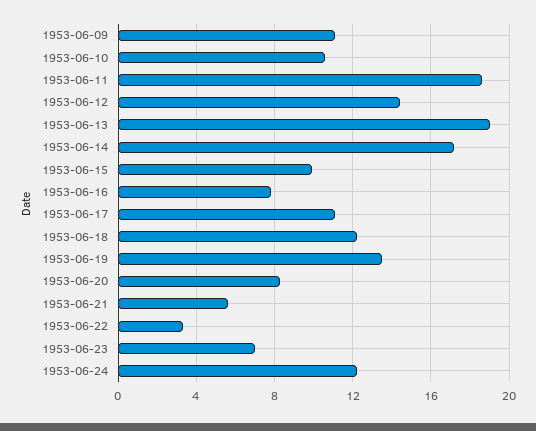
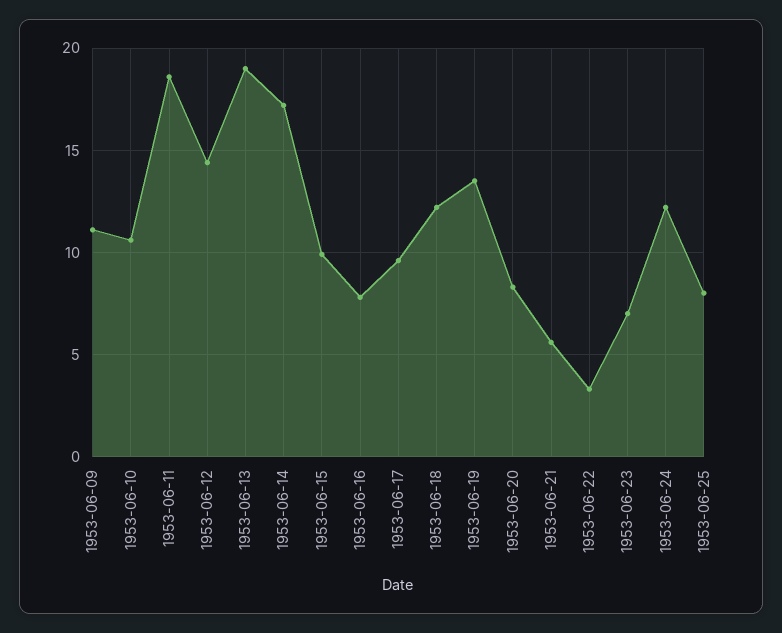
1953-06-17: 11 -> 9.5
1953-06-25: none -> 8

